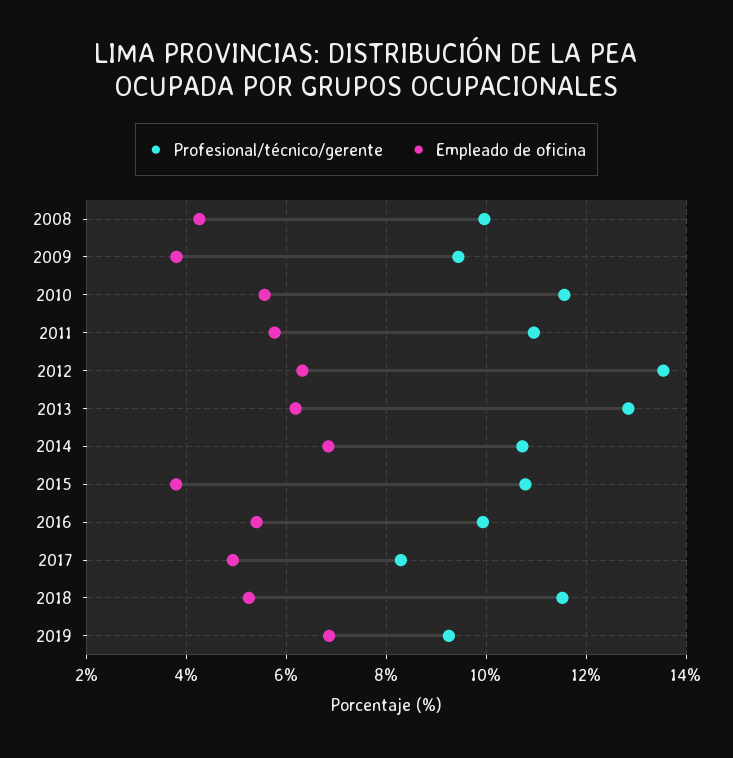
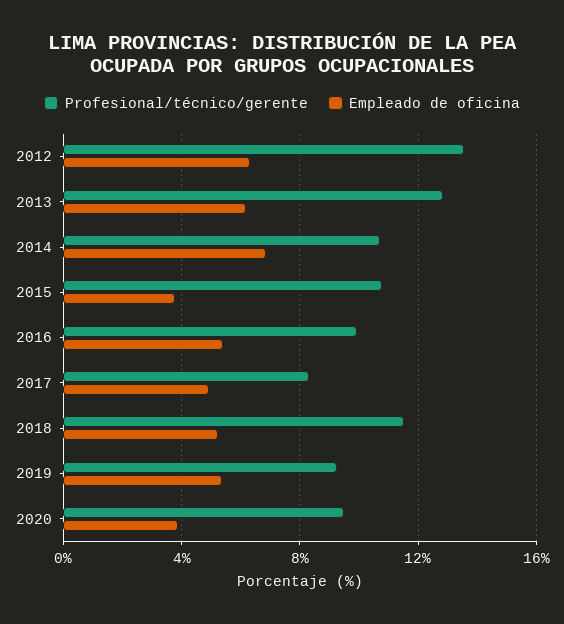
Profesional/técnico/gerente, 2008: 10 -> none
Empleado de oficina, 2008: 4.2 -> none
Profesional/técnico/gerente, 2009: 9.4 -> none
Empleado de oficina, 2009: 3.8 -> none
Profesional/técnico/gerente, 2010: 11.6 -> none
Empleado de oficina, 2010: 5.6 -> none
Profesional/técnico/gerente, 2011: 11 -> none
Empleado de oficina, 2011: 5.8 -> none
Empleado de oficina, 2019: 6.8 -> 5.5
Profesional/técnico/gerente, 2020: none -> 9.5
Empleado de oficina, 2020: none -> 4

